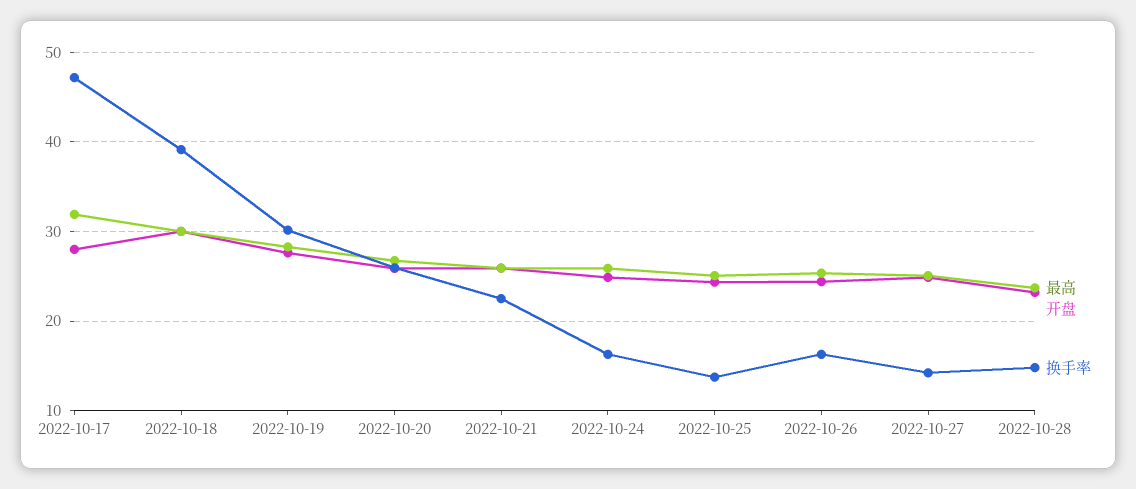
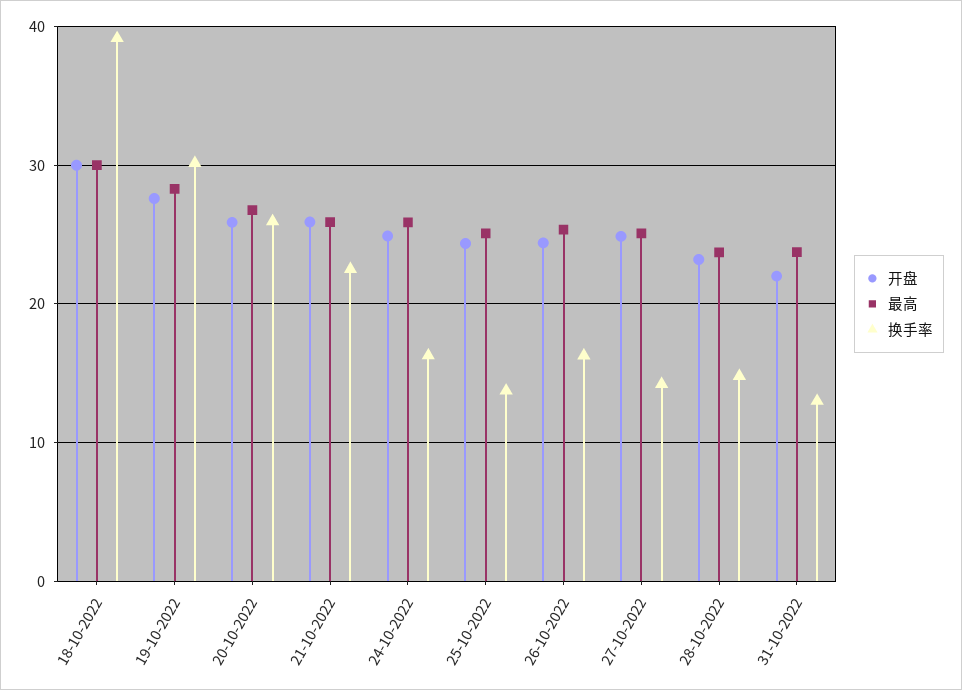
最高, 2022-10-17: 32 -> none
开盘, 2022-10-17: 28 -> none
换手率, 2022-10-17: 47 -> none
开盘, 31-10-2022: none -> 22
最高, 31-10-2022: none -> 24
换手率, 31-10-2022: none -> 13

